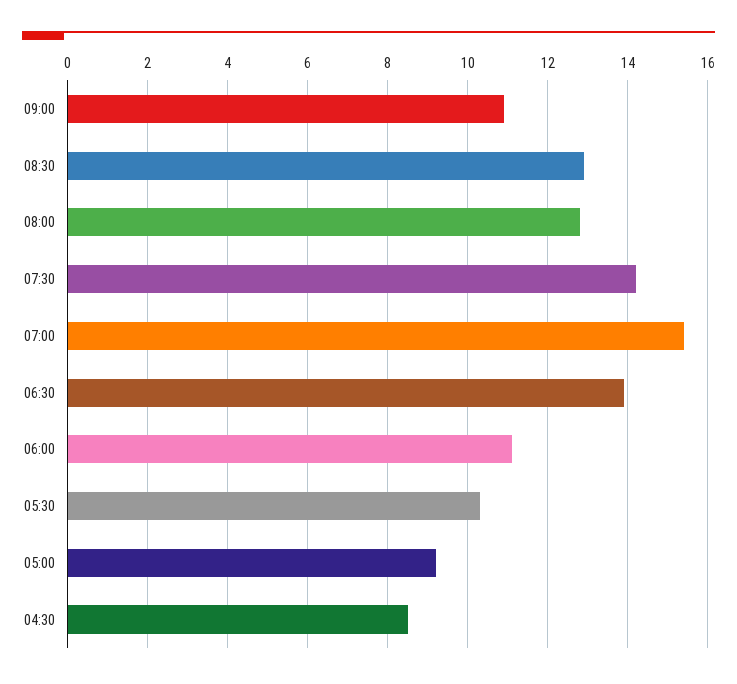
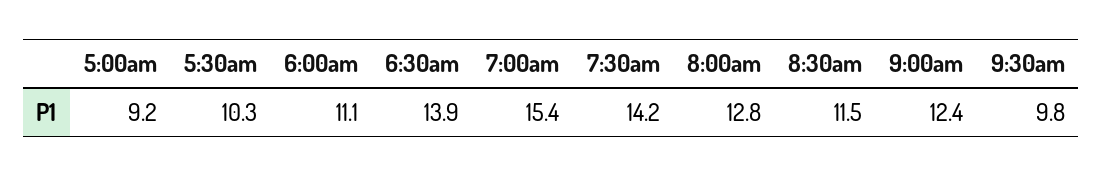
09:00: 11 -> 12.4
08:30: 13 -> 11.5
04:30: 8.5 -> none
9:30am: none -> 9.8

